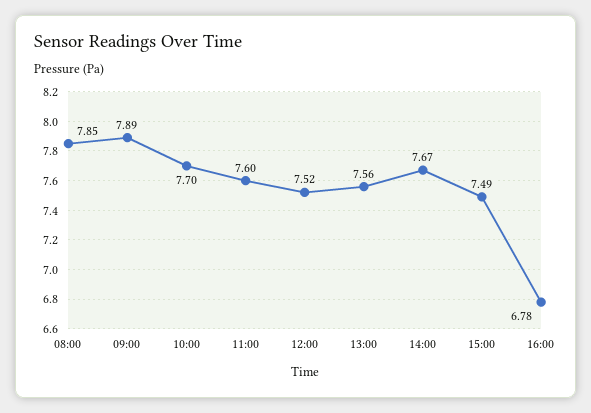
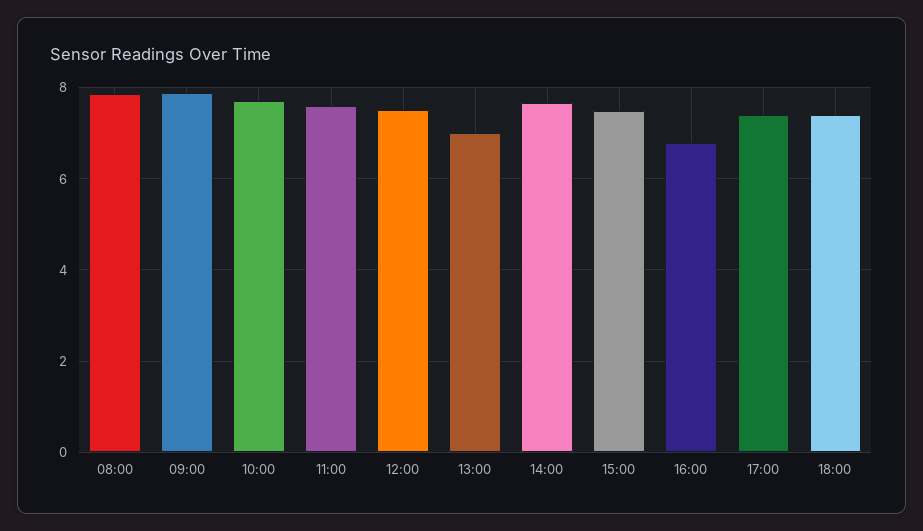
13:00: 7.56 -> 7
17:00: none -> 7.4
18:00: none -> 7.4

